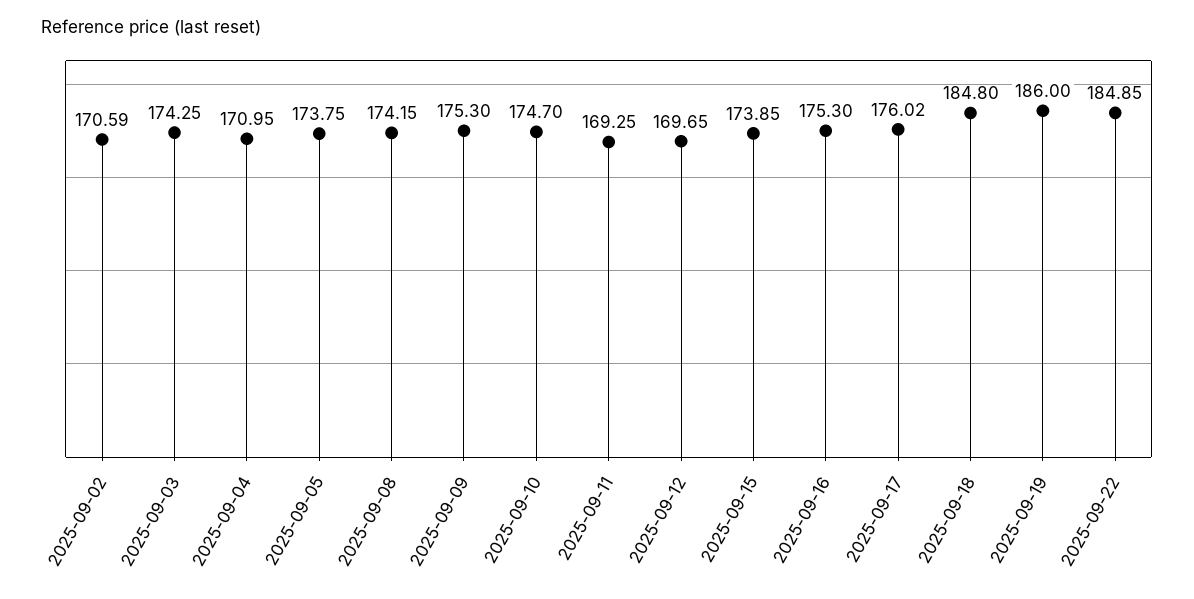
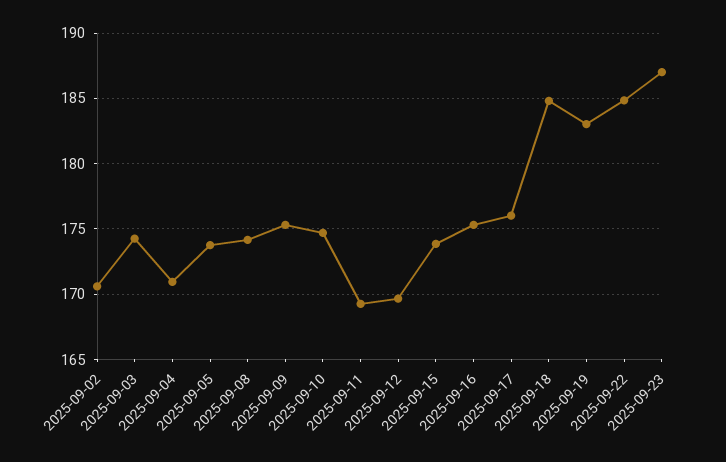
2025-09-19: 186 -> 183
2025-09-23: none -> 187

